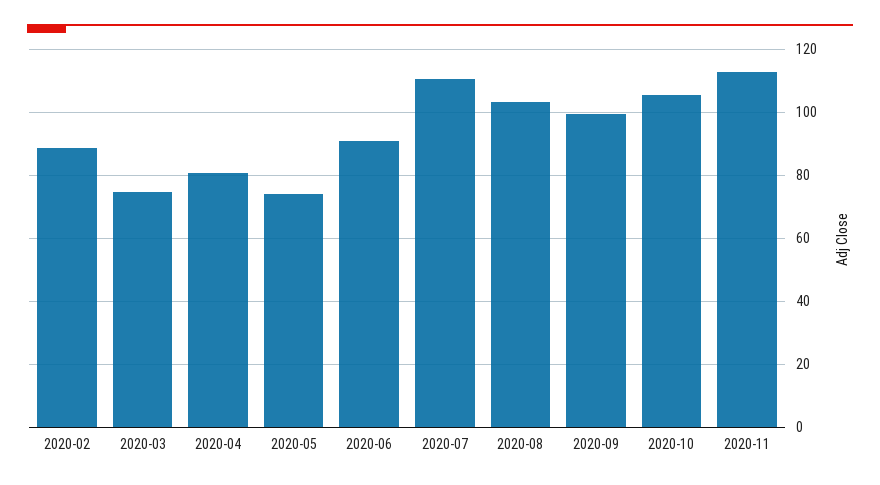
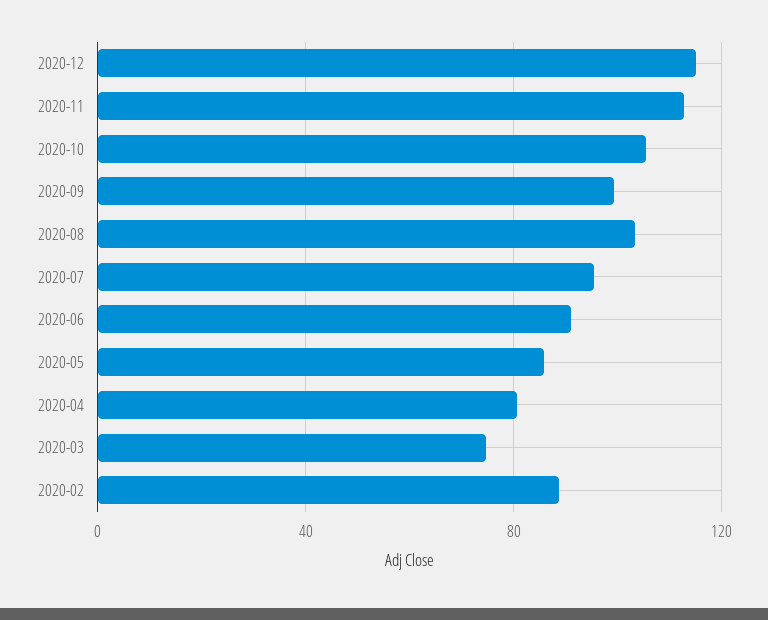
2020-05: 74 -> 85
2020-07: 110 -> 95
2020-12: none -> 115

